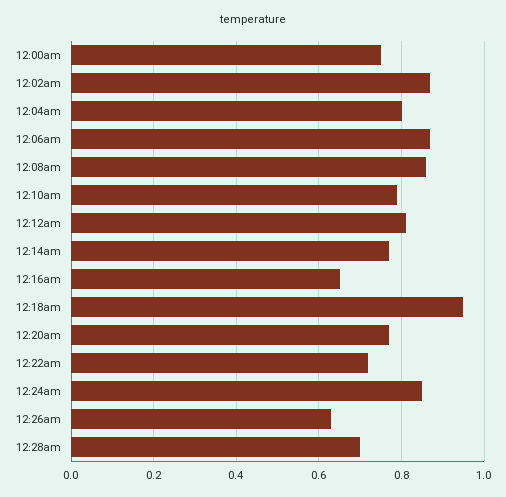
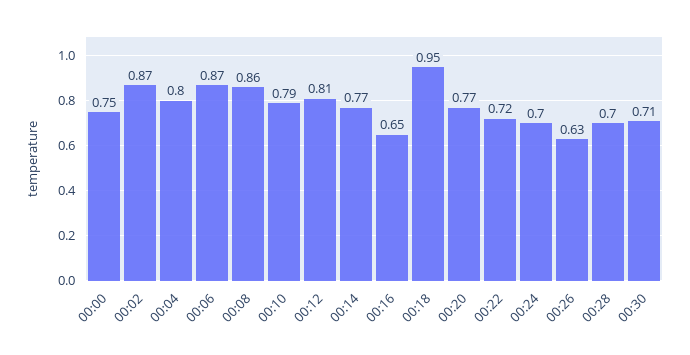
12:24am: 0.85 -> 0.7
00:30: none -> 0.71

